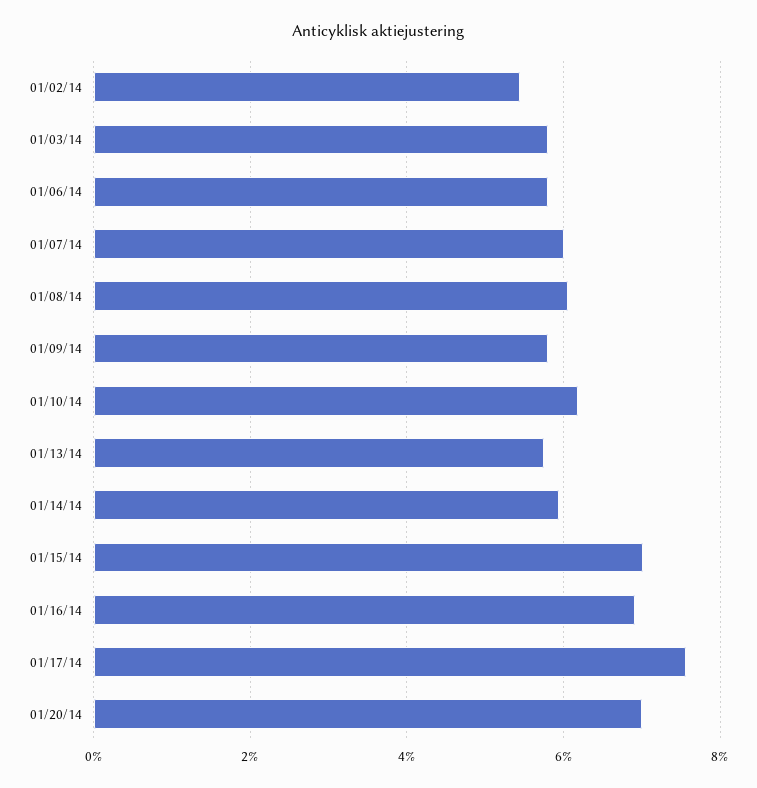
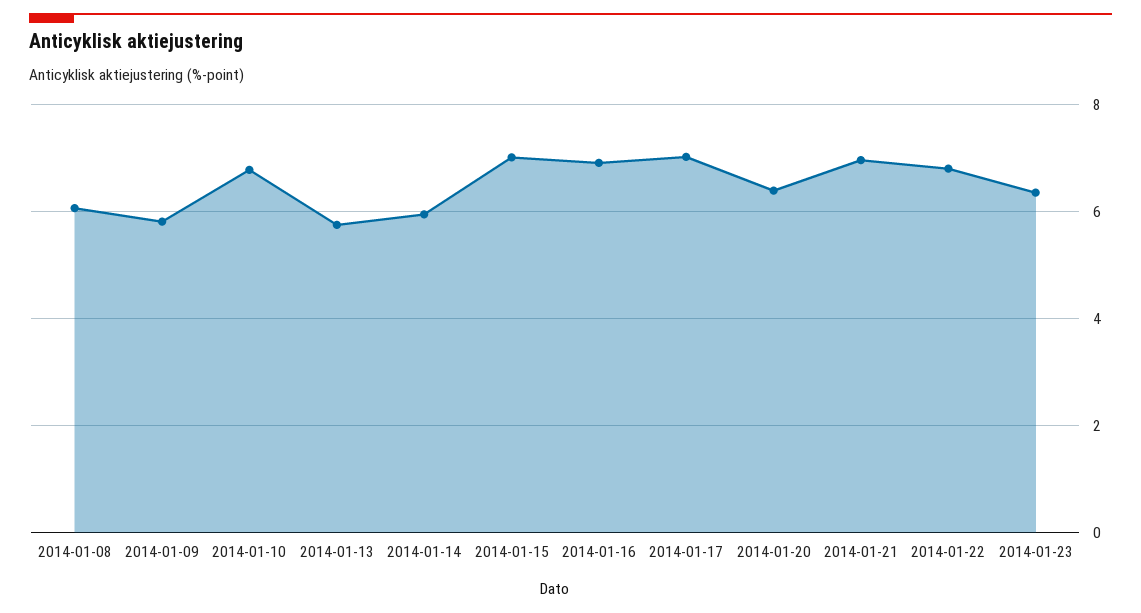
01/02/14: 5.4 -> none
01/03/14: 5.8 -> none
01/06/14: 5.8 -> none
01/07/14: 6 -> none
01/10/14: 6.2 -> 6.8
01/17/14: 7.6 -> 7
01/20/14: 7 -> 6.4
2014-01-21: none -> 7
2014-01-22: none -> 6.8
2014-01-23: none -> 6.4

